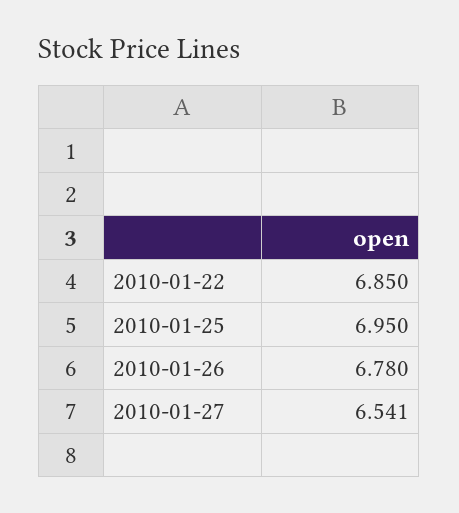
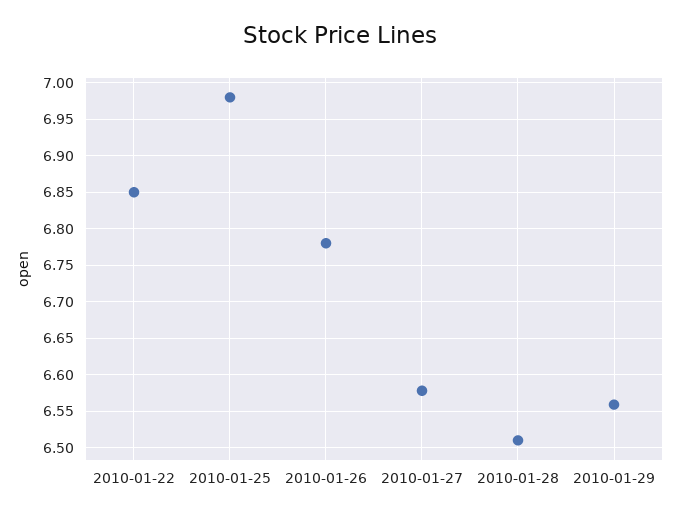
2010-01-25: 6.95 -> 6.98
2010-01-27: 6.541 -> 6.58
2010-01-28: none -> 6.51
2010-01-29: none -> 6.56

